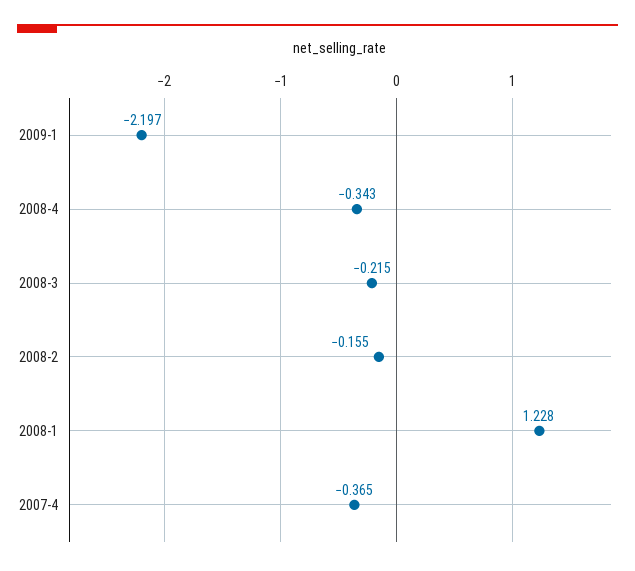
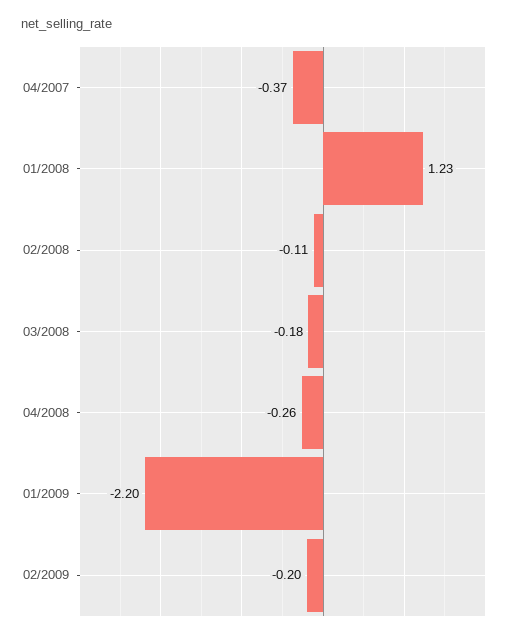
2008-4: -0.343 -> -0.26
2008-3: -0.215 -> -0.18
2008-2: -0.155 -> -0.11
02/2009: none -> -0.2

